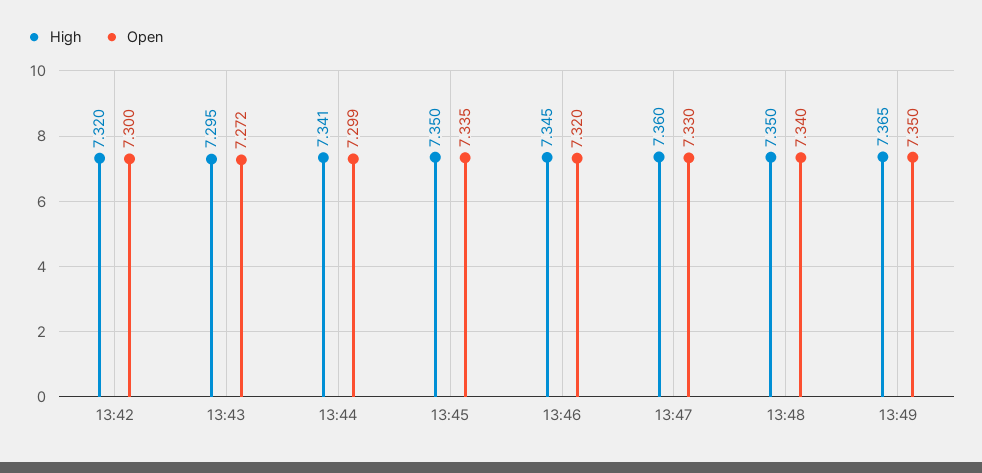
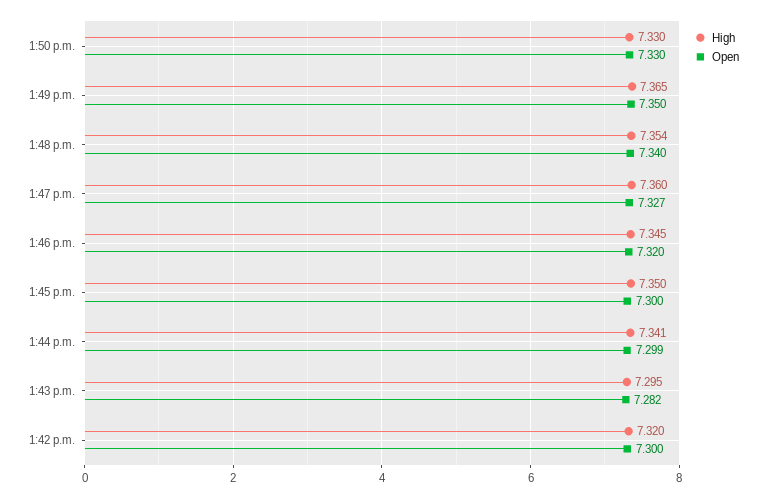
Open, 13:43: 7.272 -> 7.282
Open, 13:45: 7.335 -> 7.3
Open, 13:47: 7.33 -> 7.327
High, 13:48: 7.35 -> 7.354
High, 1:50 p.m.: none -> 7.33
Open, 1:50 p.m.: none -> 7.33

